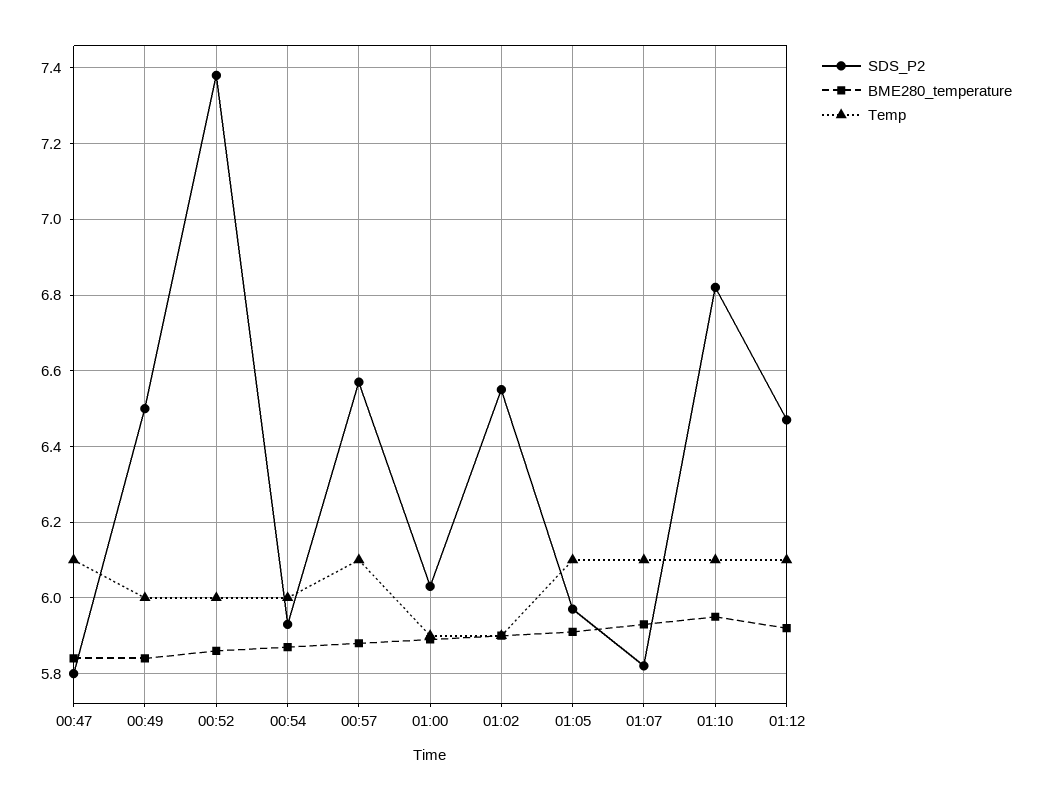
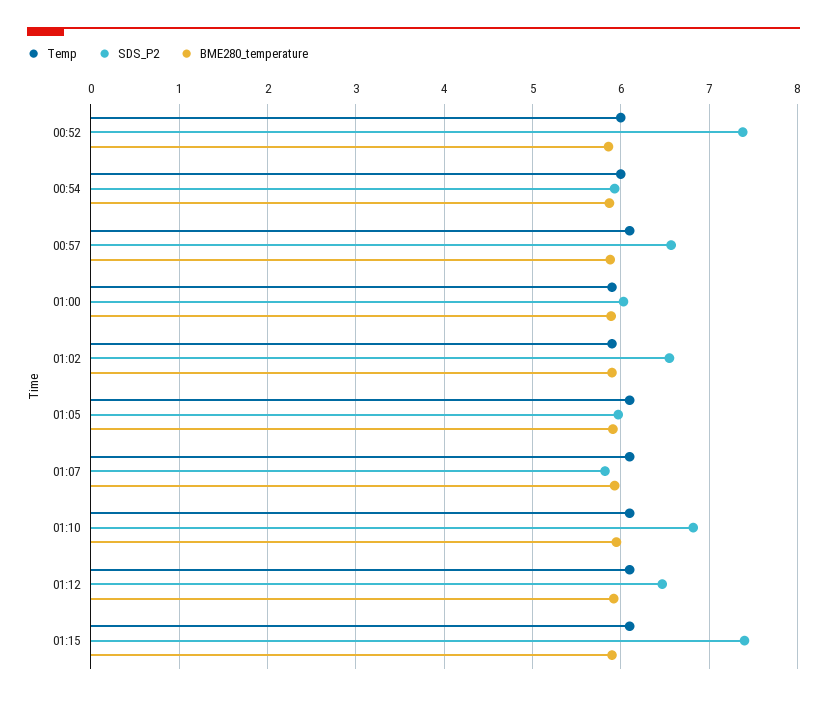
SDS_P2, 00:47: 5.8 -> none
BME280_temperature, 00:47: 5.85 -> none
Temp, 00:47: 6.1 -> none
SDS_P2, 00:49: 6.5 -> none
BME280_temperature, 00:49: 5.85 -> none
Temp, 00:49: 6 -> none
Temp, 01:15: none -> 6.1
SDS_P2, 01:15: none -> 7.4
BME280_temperature, 01:15: none -> 5.9

